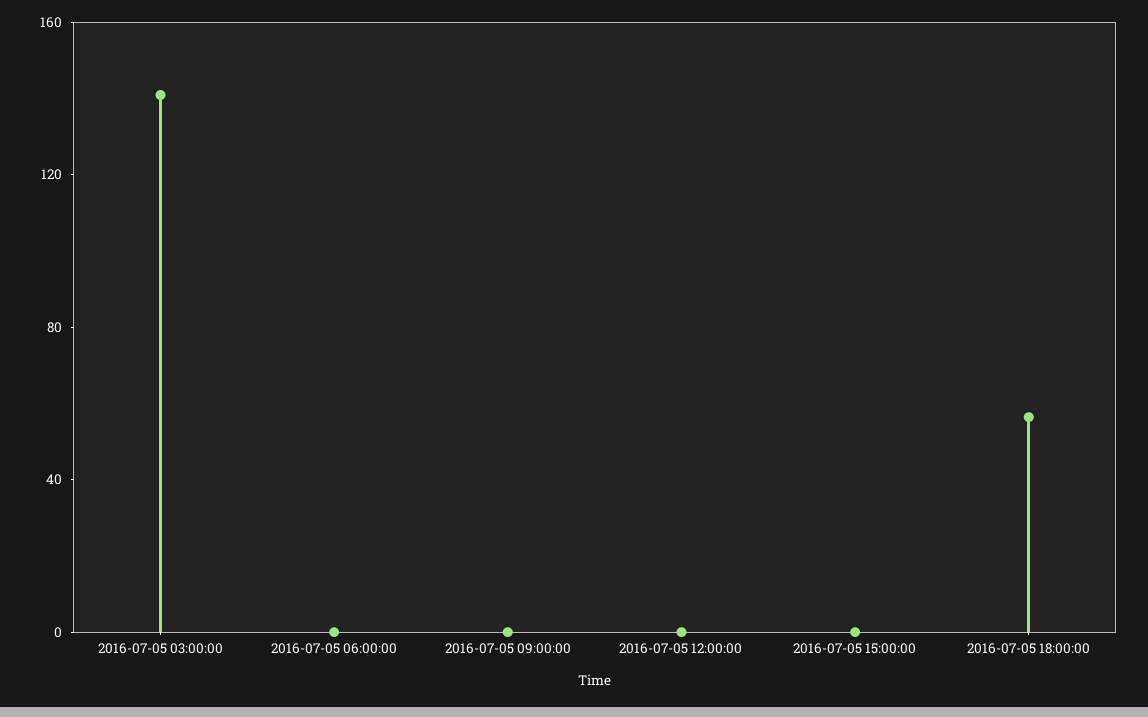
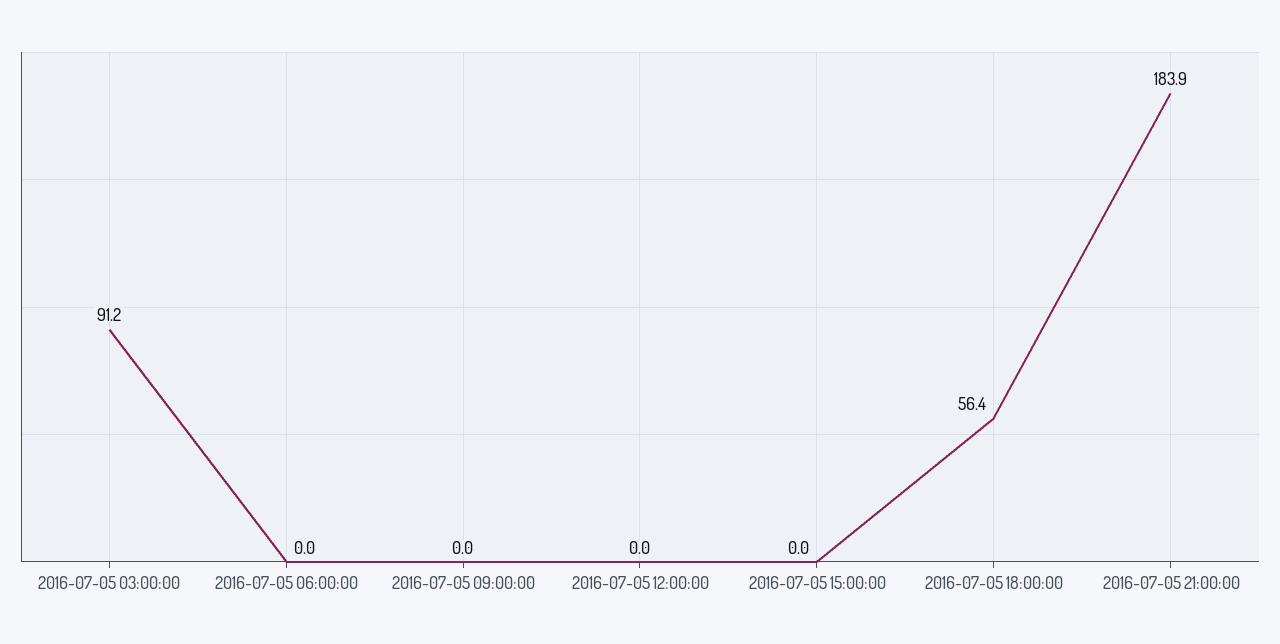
2016-07-05 03:00:00: 140 -> 91.2
2016-07-05 21:00:00: none -> 183.9

